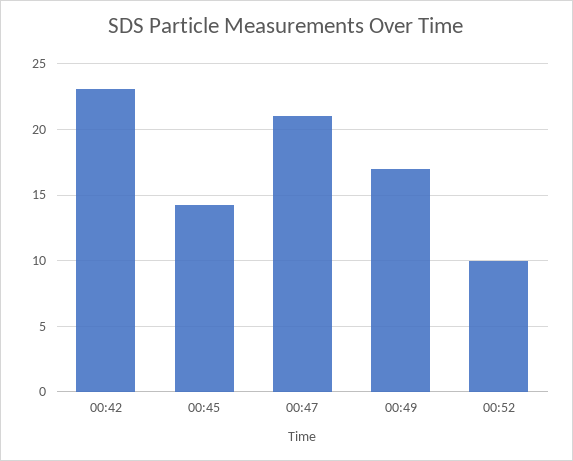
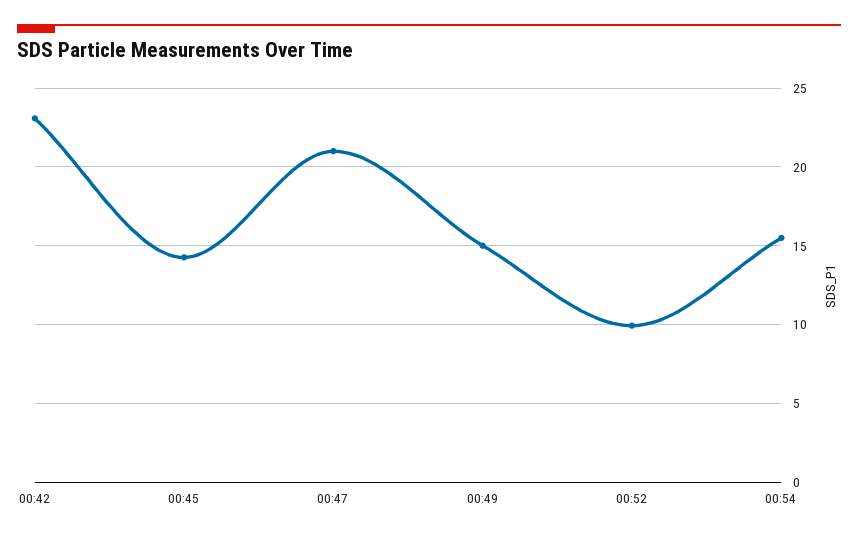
00:49: 17 -> 15
00:54: none -> 15.5

